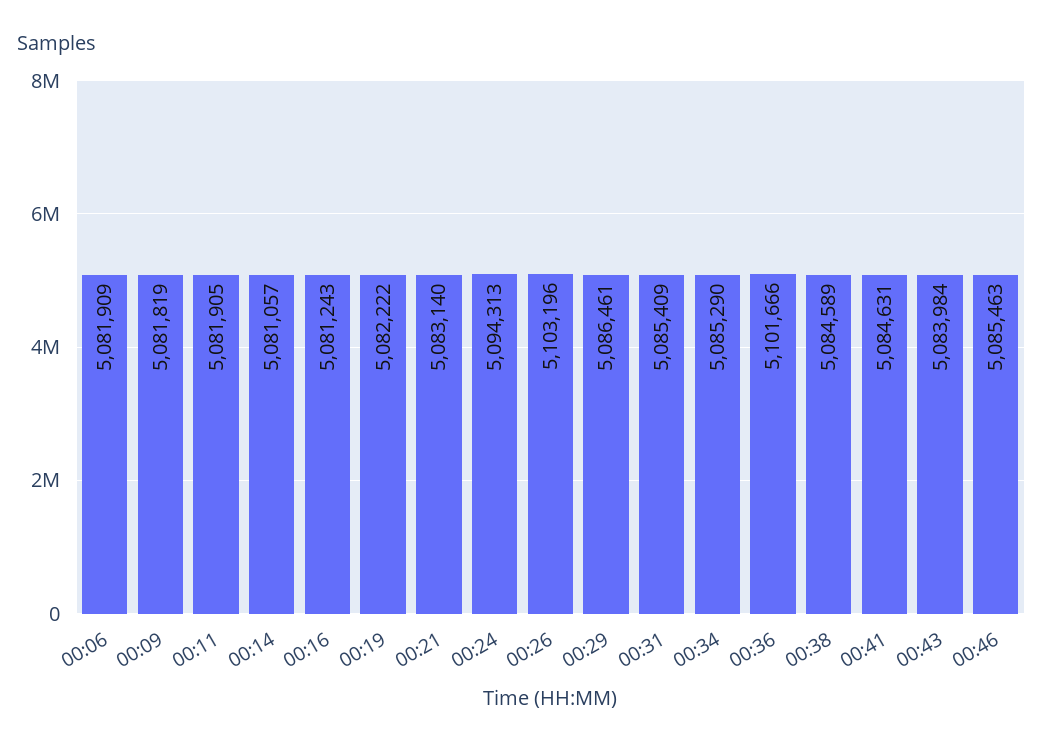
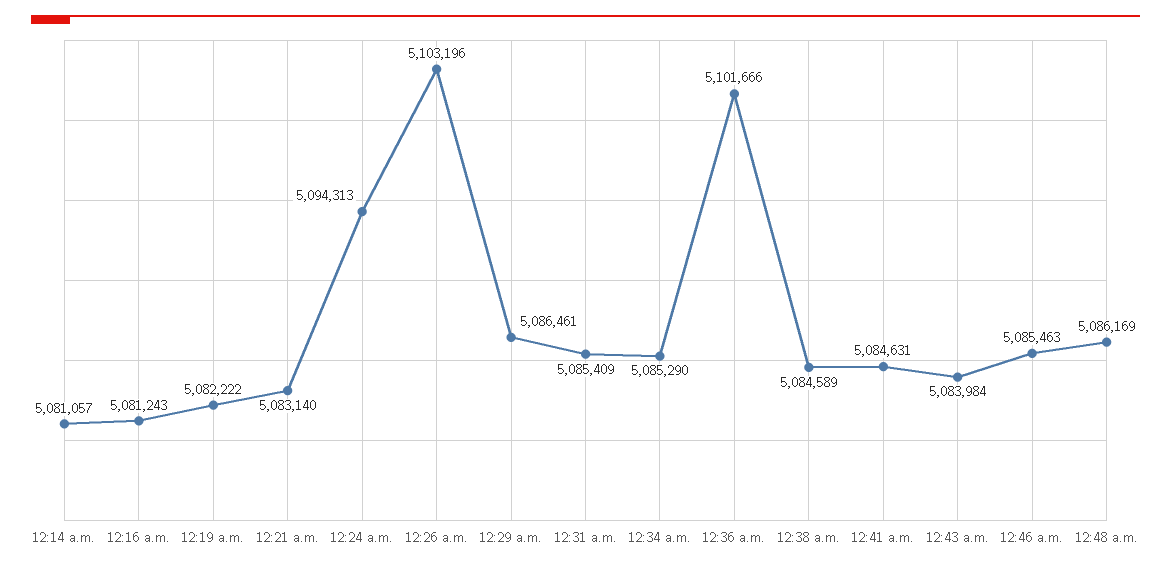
00:06: 5081909 -> none
00:09: 5081819 -> none
00:11: 5081905 -> none
12:48 a.m.: none -> 5086169

